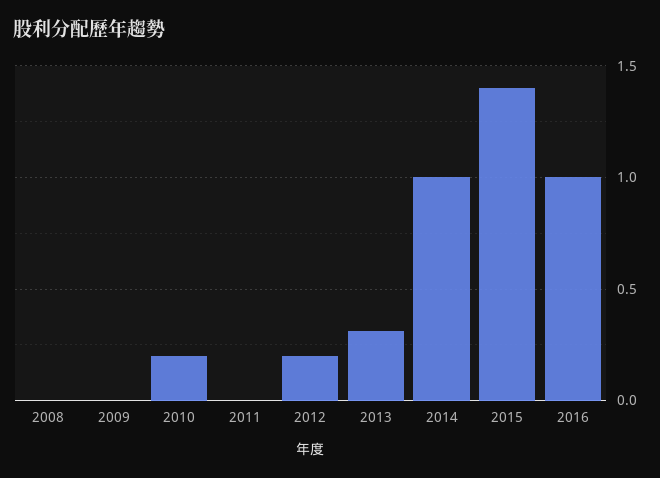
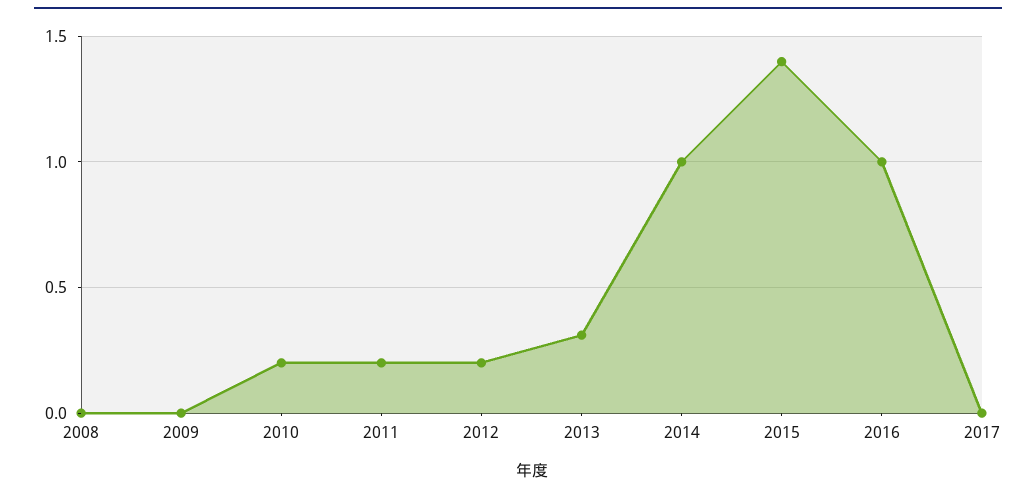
2011: 0 -> 0.2
2017: none -> 0

